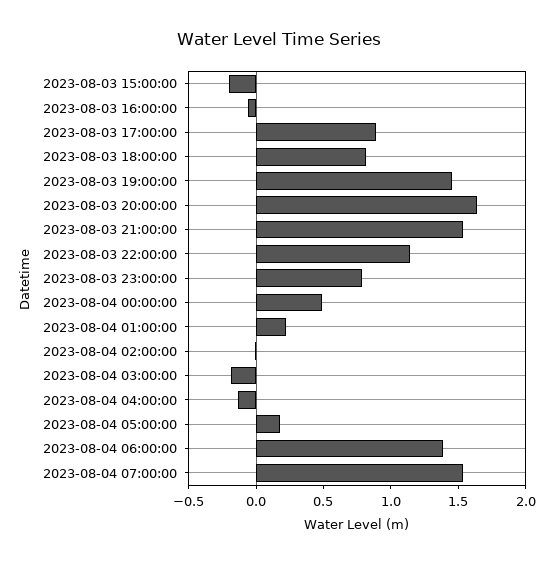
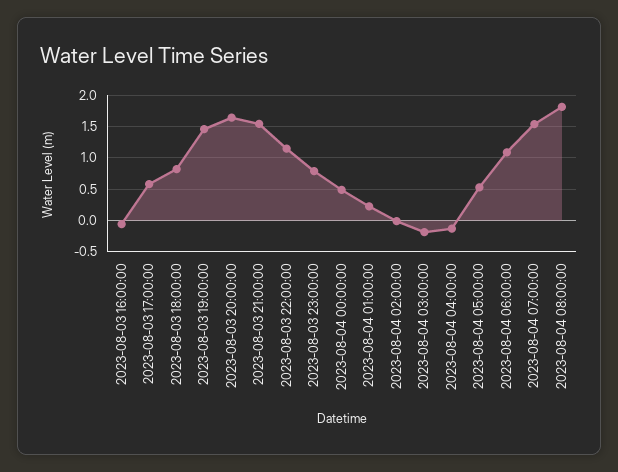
2023-08-03 15:00:00: -0.2 -> none
2023-08-03 17:00:00: 0.9 -> 0.6
2023-08-04 05:00:00: 0.2 -> 0.5
2023-08-04 06:00:00: 1.4 -> 1.1
2023-08-04 08:00:00: none -> 1.8

